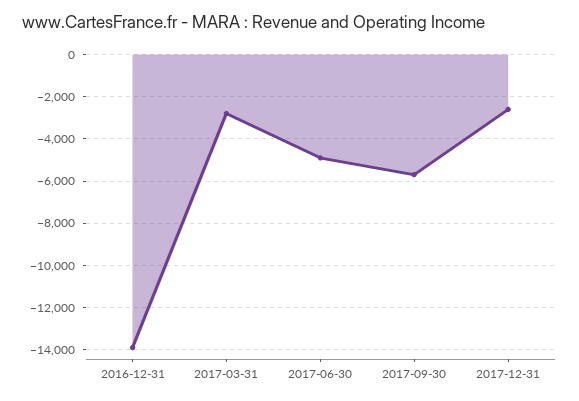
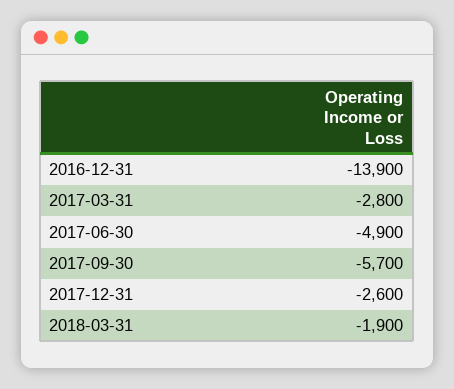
2018-03-31: none -> -1900

